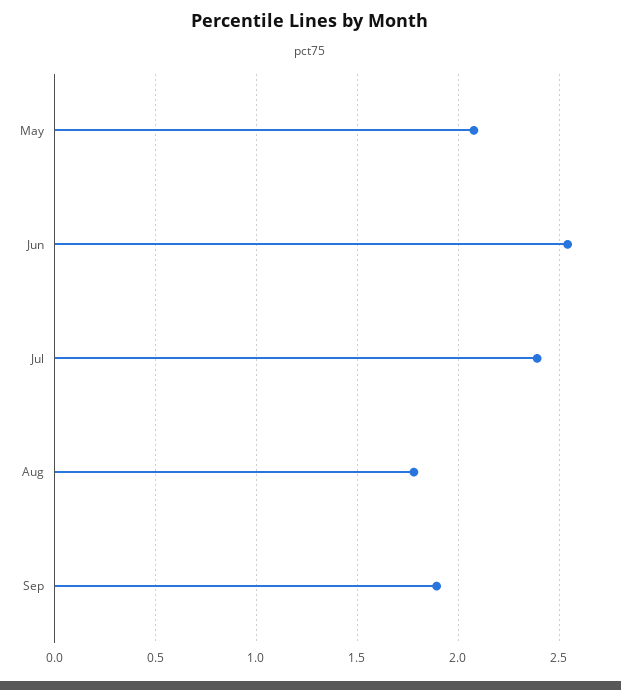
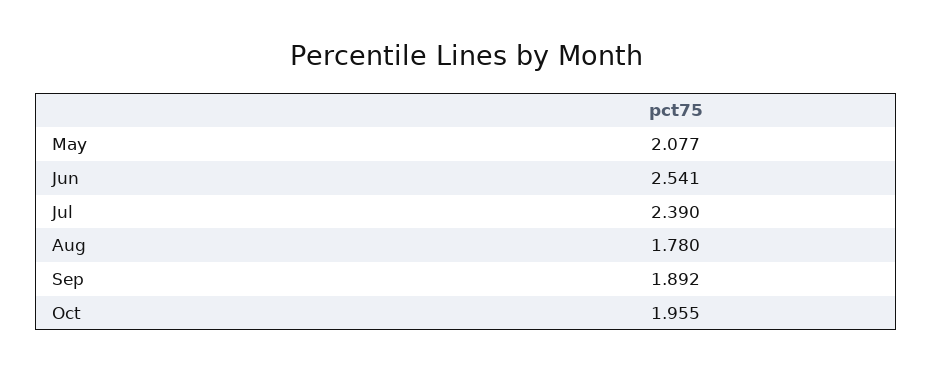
Oct: none -> 1.955

